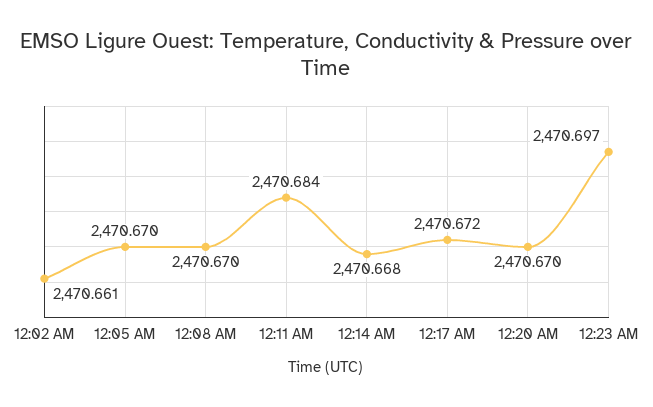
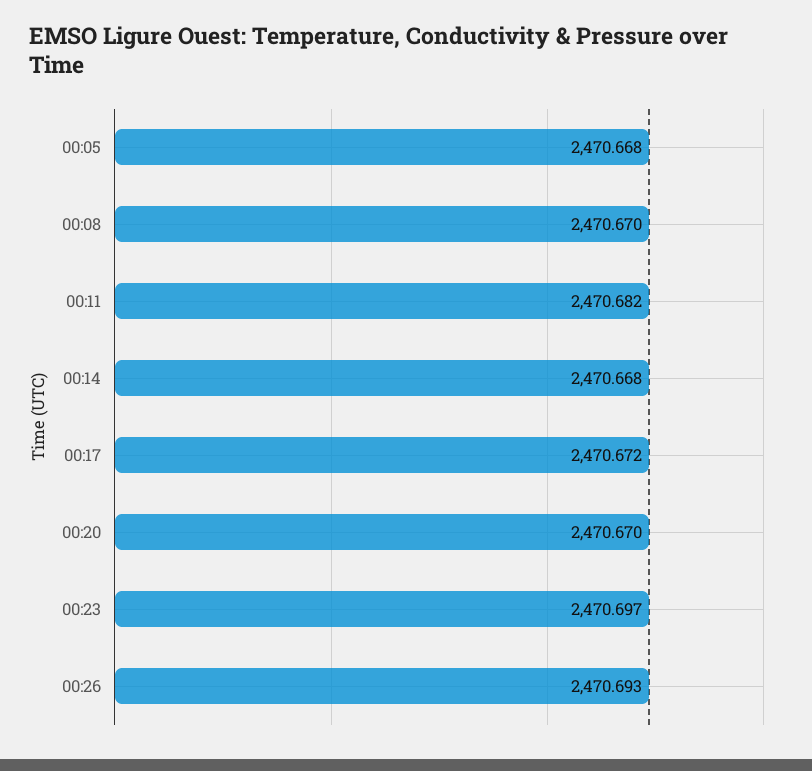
12:02 AM: 2470.661 -> none
12:05 AM: 2470.67 -> 2470.668
12:11 AM: 2470.684 -> 2470.682
00:26: none -> 2470.693

